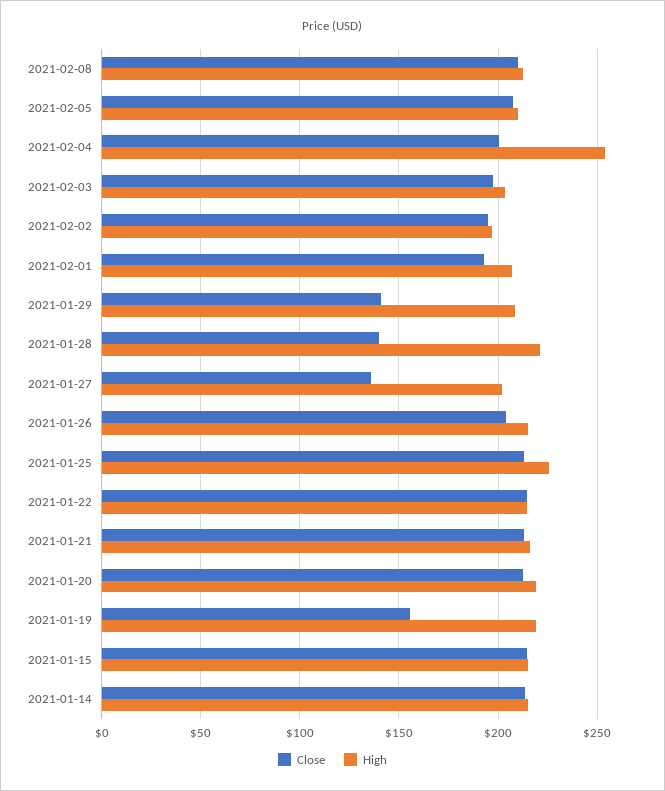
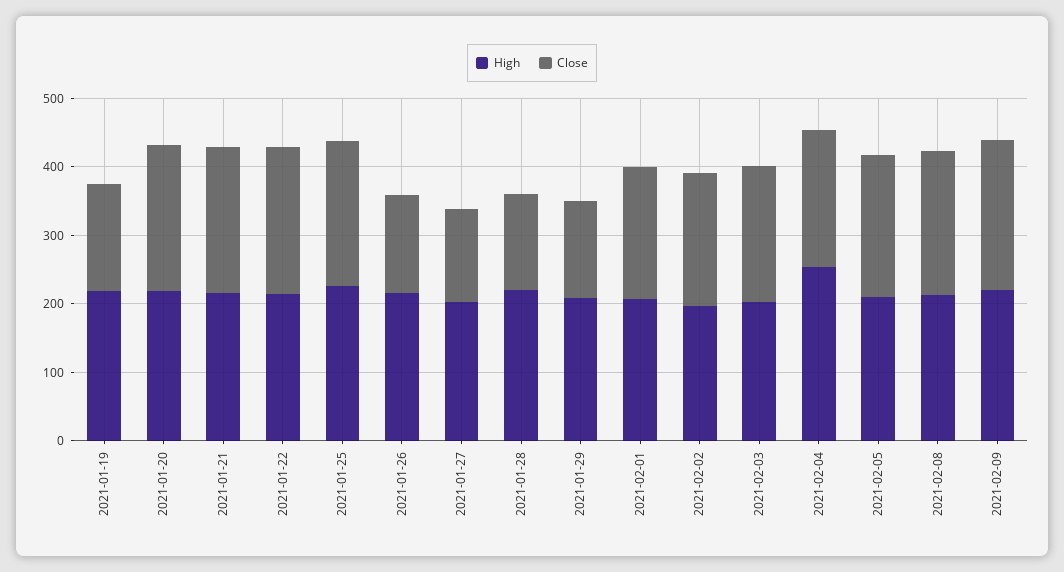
Close, 2021-01-26: 205 -> 140
Close, 2021-01-15: 215 -> none
High, 2021-01-15: 215 -> none
Close, 2021-01-14: 215 -> none
High, 2021-01-14: 215 -> none
High, 2021-02-09: none -> 220
Close, 2021-02-09: none -> 220

